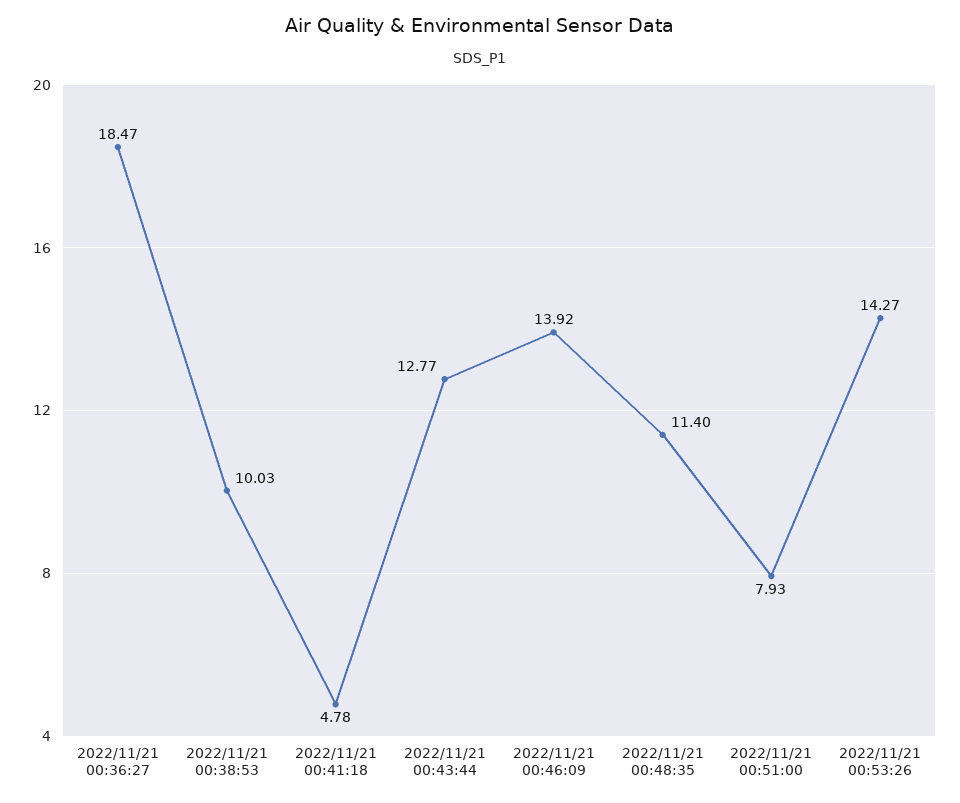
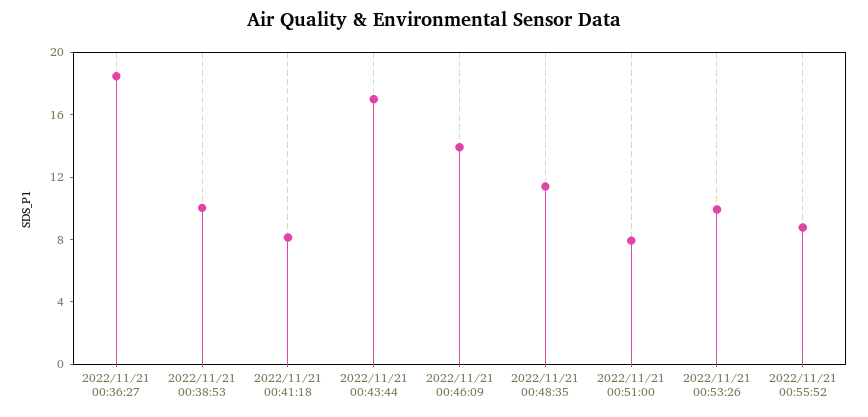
2022/11/21 00:41:18: 4.78 -> 8
2022/11/21 00:43:44: 12.77 -> 17
2022/11/21 00:53:26: 14.27 -> 10
2022/11/21 00:55:52: none -> 9

